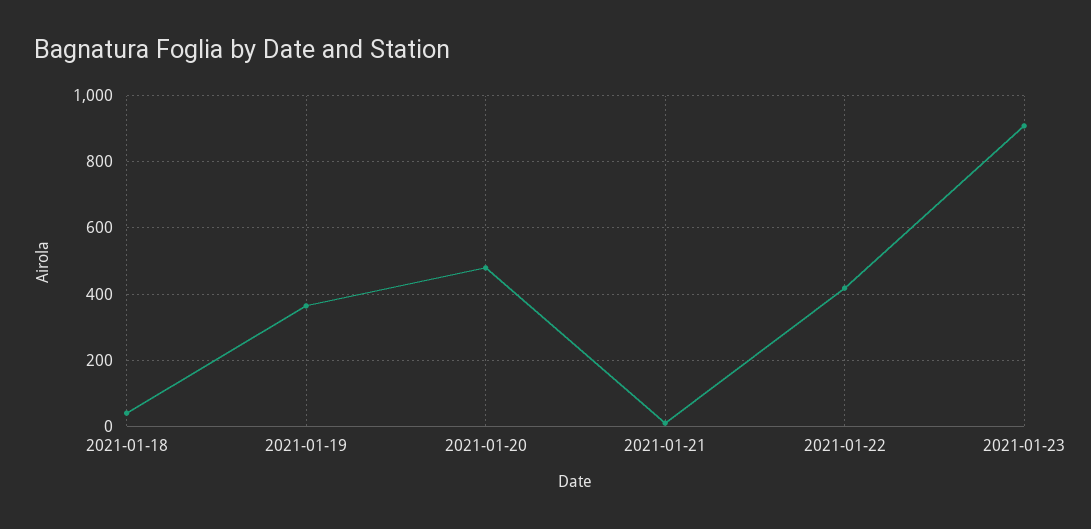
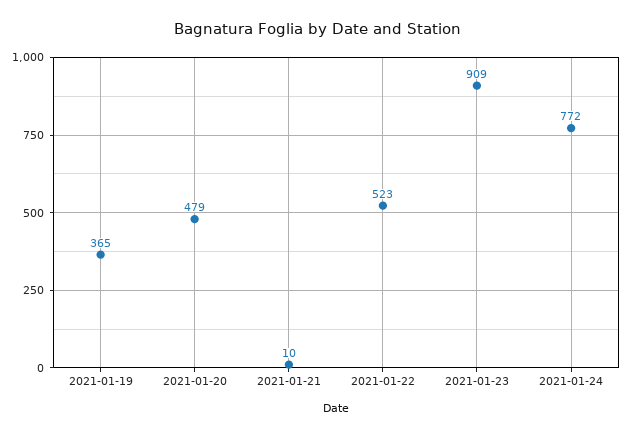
2021-01-18: 40 -> none
2021-01-22: 420 -> 523
2021-01-24: none -> 772

